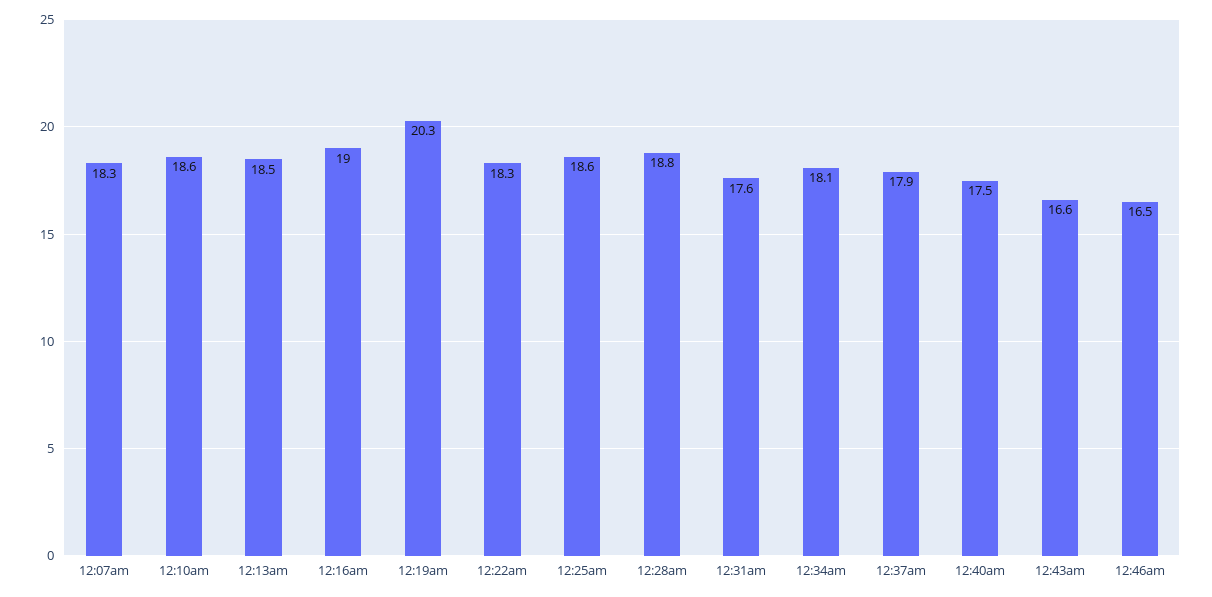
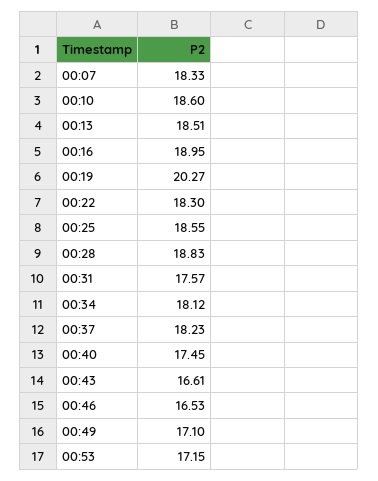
12:37am: 17.9 -> 18.23
00:49: none -> 17.1
00:53: none -> 17.15

